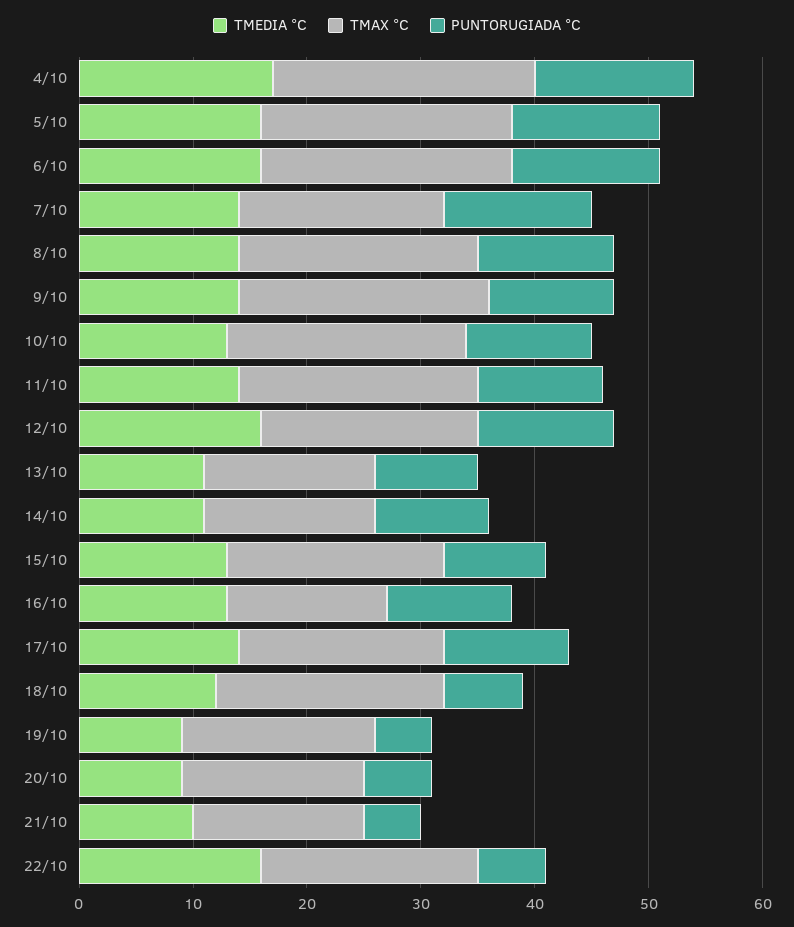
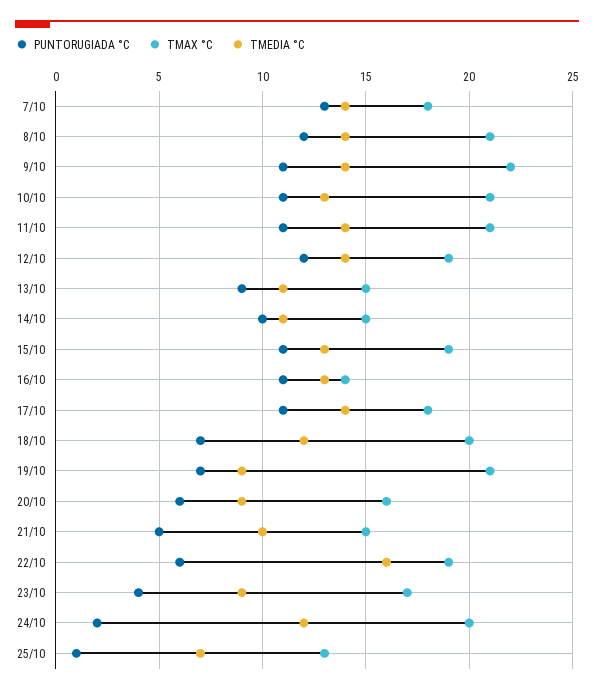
TMEDIA °C, 4/10: 17 -> none
TMAX °C, 4/10: 23 -> none
PUNTORUGIADA °C, 4/10: 14 -> none
TMEDIA °C, 5/10: 16 -> none
TMAX °C, 5/10: 22 -> none
PUNTORUGIADA °C, 5/10: 13 -> none
TMEDIA °C, 6/10: 16 -> none
TMAX °C, 6/10: 22 -> none
PUNTORUGIADA °C, 6/10: 13 -> none
TMEDIA °C, 12/10: 16 -> 14
PUNTORUGIADA °C, 15/10: 9 -> 11
TMAX °C, 19/10: 17 -> 21
PUNTORUGIADA °C, 19/10: 5 -> 7
PUNTORUGIADA °C, 23/10: none -> 4
TMAX °C, 23/10: none -> 17
TMEDIA °C, 23/10: none -> 9
PUNTORUGIADA °C, 24/10: none -> 2
TMAX °C, 24/10: none -> 20
TMEDIA °C, 24/10: none -> 12
PUNTORUGIADA °C, 25/10: none -> 1
TMAX °C, 25/10: none -> 13
TMEDIA °C, 25/10: none -> 7

